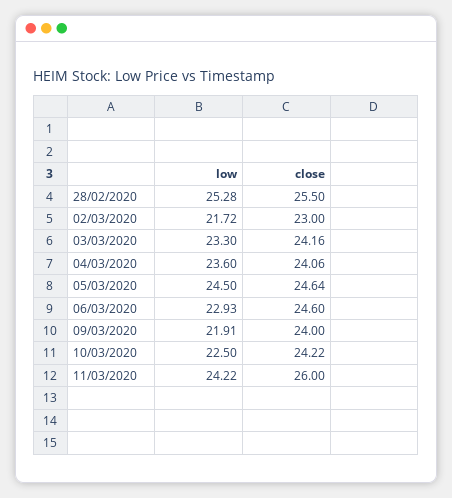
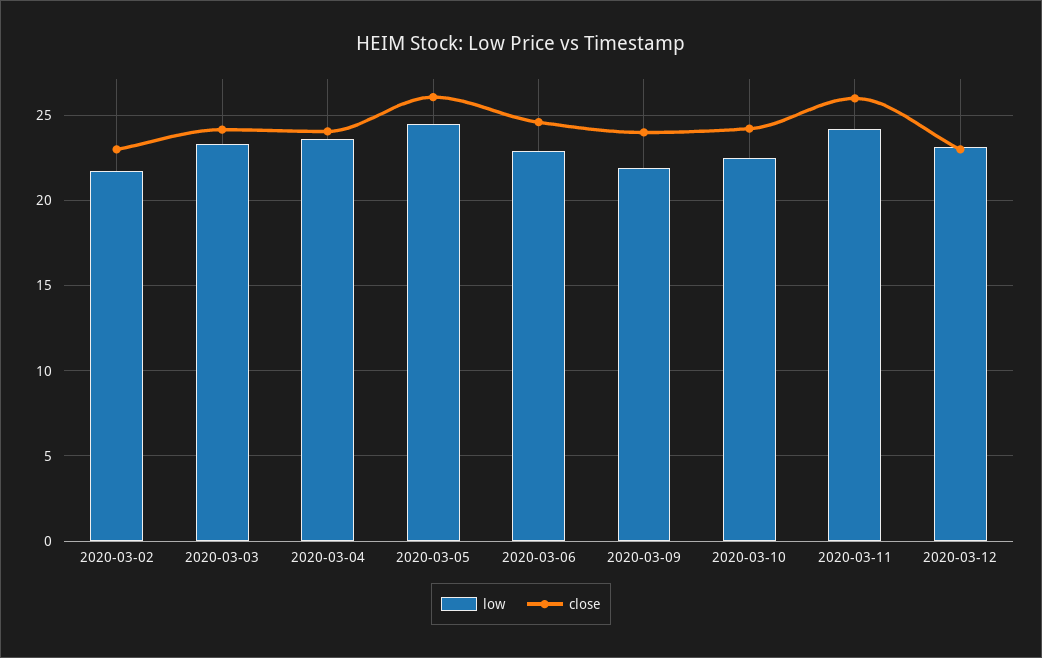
low, 28/02/2020: 25.28 -> none
close, 28/02/2020: 25.5 -> none
close, 05/03/2020: 24.64 -> 26
low, 2020-03-12: none -> 23
close, 2020-03-12: none -> 23

